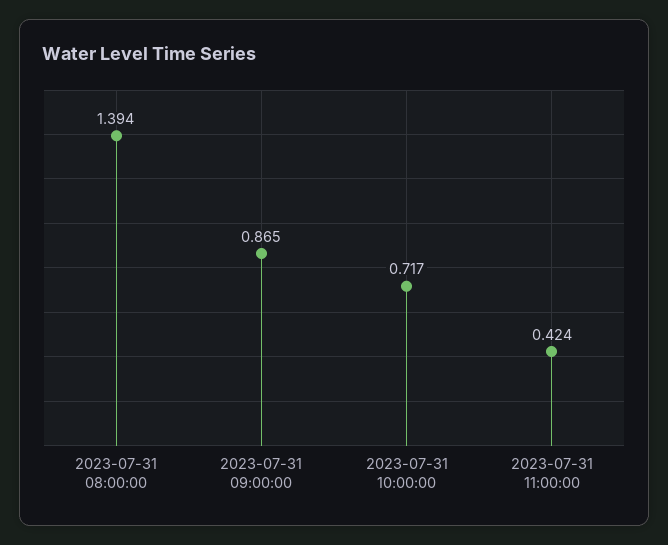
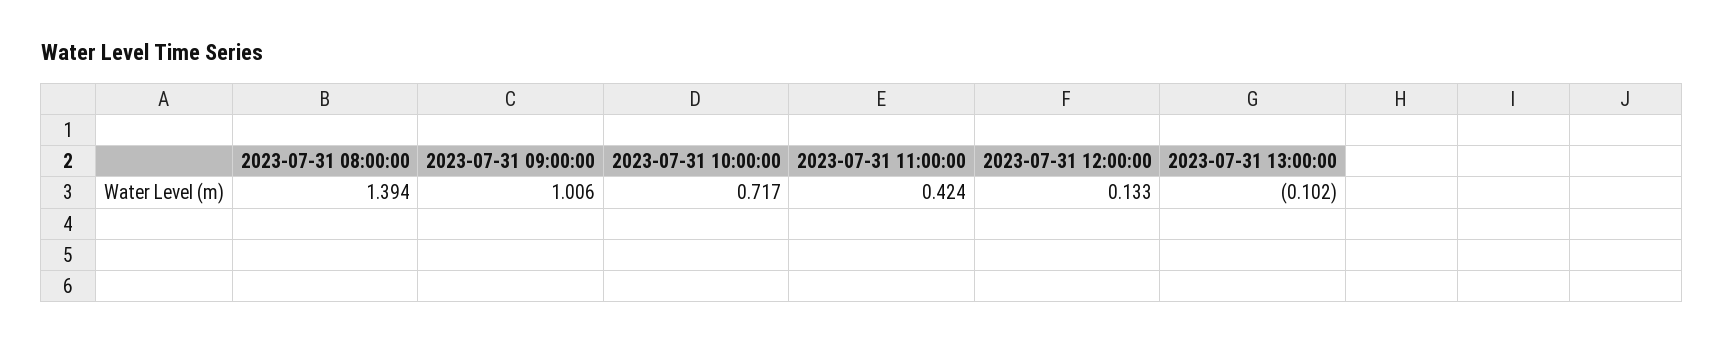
2023-07-31 09:00:00: 0.865 -> 1.006
2023-07-31 12:00:00: none -> 0.133
2023-07-31 13:00:00: none -> -0.102

